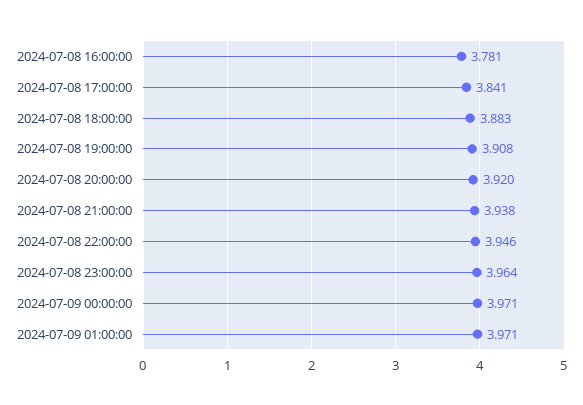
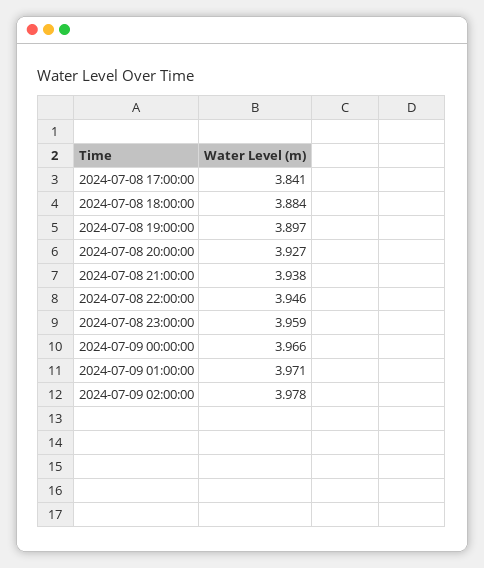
2024-07-08 16:00:00: 3.781 -> none
2024-07-08 18:00:00: 3.883 -> 3.884
2024-07-08 19:00:00: 3.908 -> 3.897
2024-07-08 20:00:00: 3.92 -> 3.927
2024-07-08 23:00:00: 3.964 -> 3.959
2024-07-09 00:00:00: 3.971 -> 3.966
2024-07-09 02:00:00: none -> 3.978

